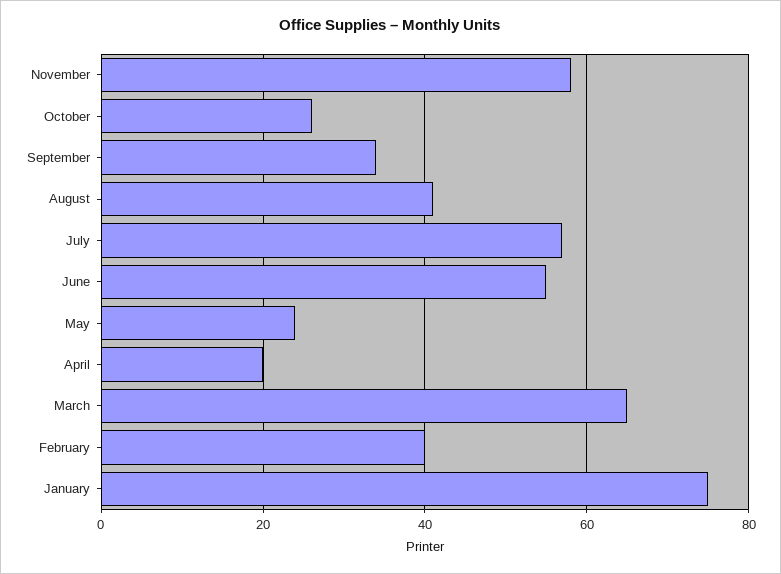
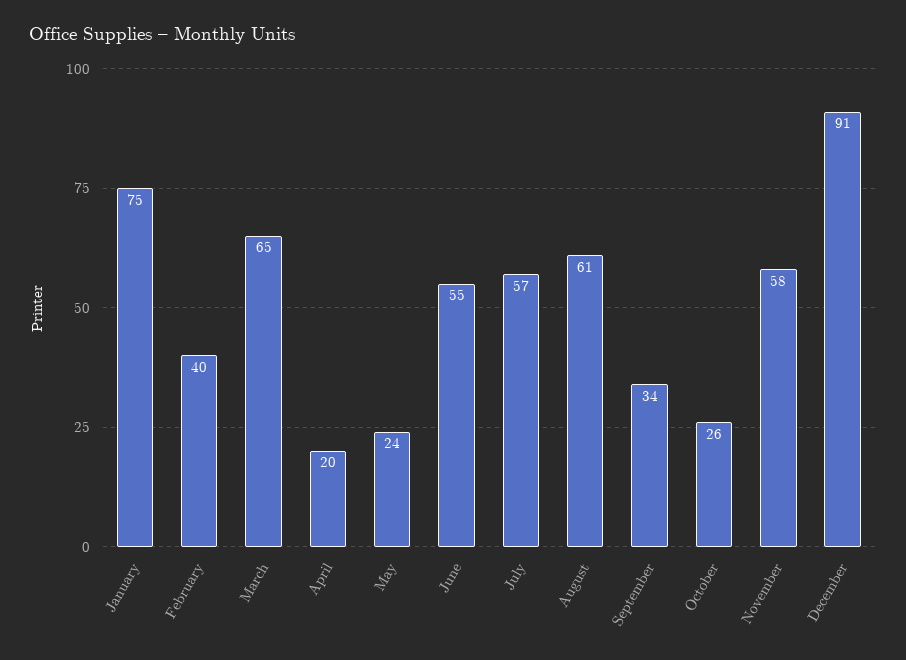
August: 40 -> 61
December: none -> 91

